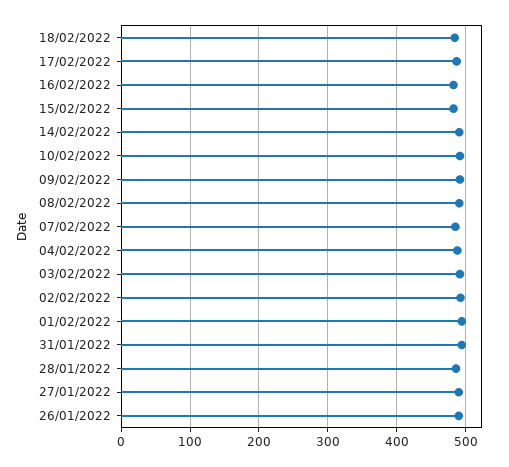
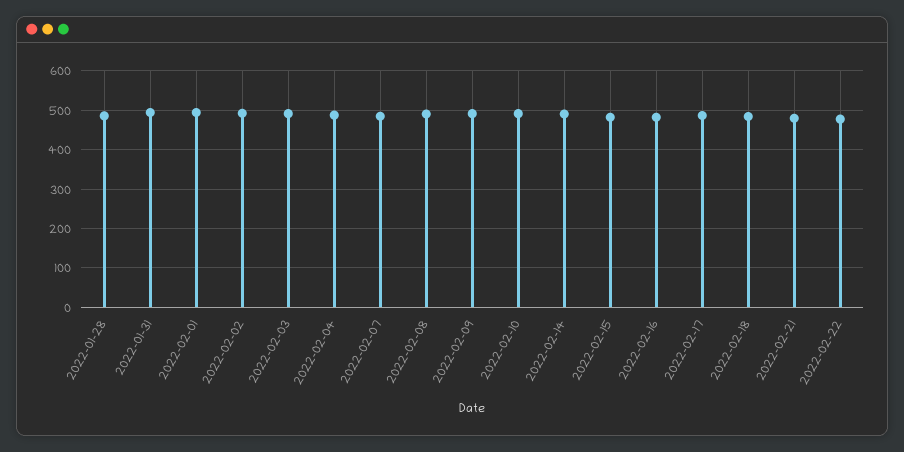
27/01/2022: 490 -> none
26/01/2022: 490 -> none
2022-02-21: none -> 480
2022-02-22: none -> 480

